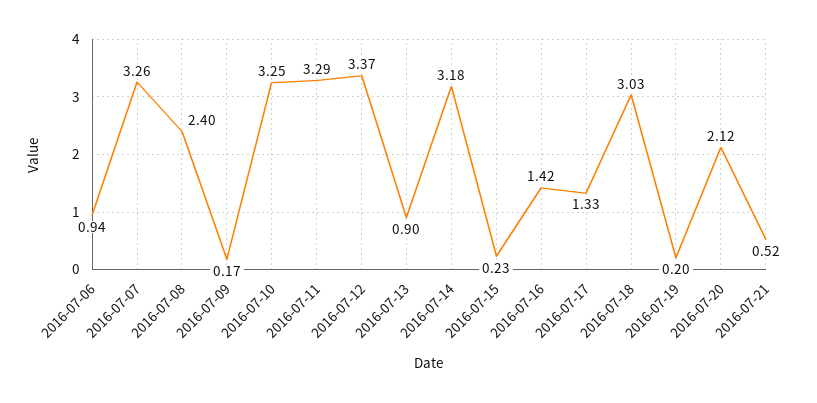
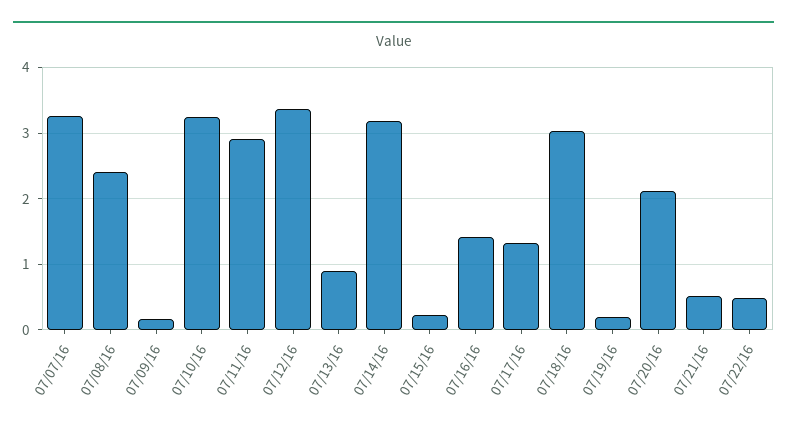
2016-07-06: 0.94 -> none
2016-07-11: 3.29 -> 2.9
07/22/16: none -> 0.5

